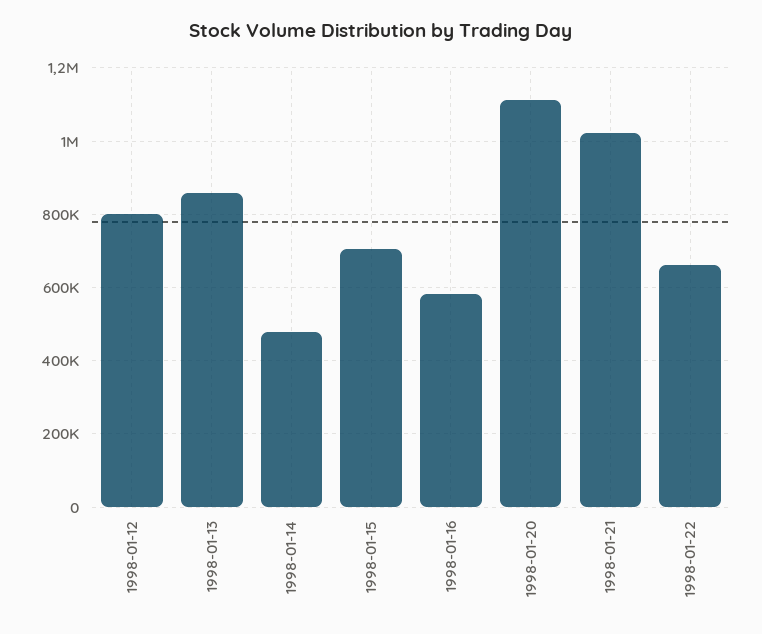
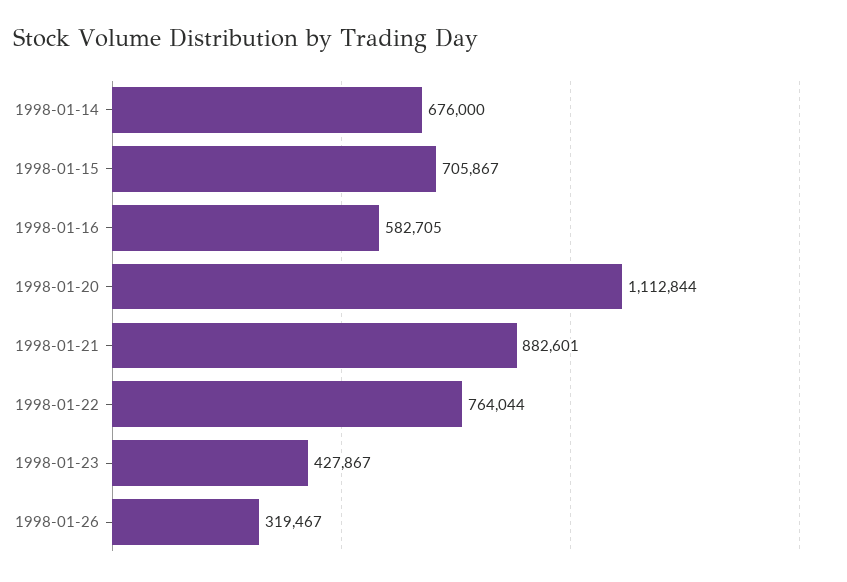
1998-01-12: 800000 -> none
1998-01-13: 860000 -> none
1998-01-14: 480000 -> 676000
1998-01-21: 1020000 -> 882601
1998-01-22: 660000 -> 764044
1998-01-23: none -> 427867
1998-01-26: none -> 319467

